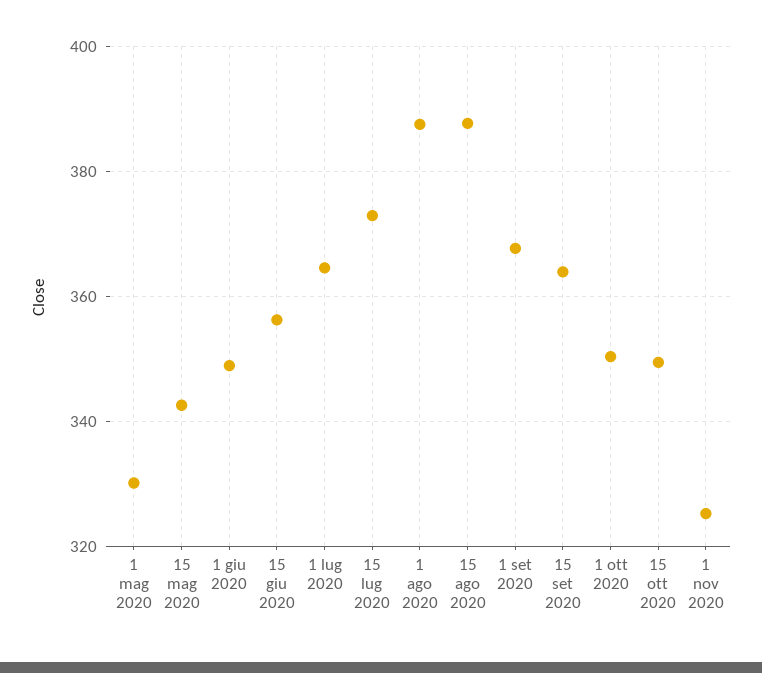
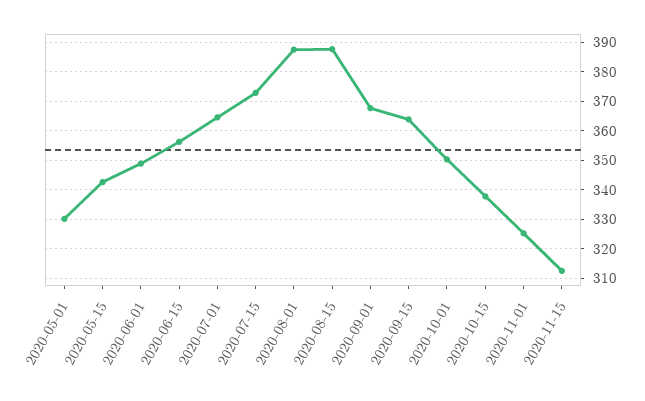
15 ott 2020: 350 -> 337.5
2020-11-15: none -> 312.5

